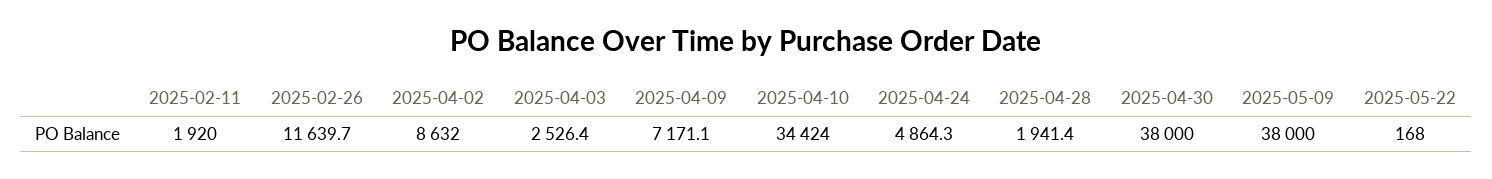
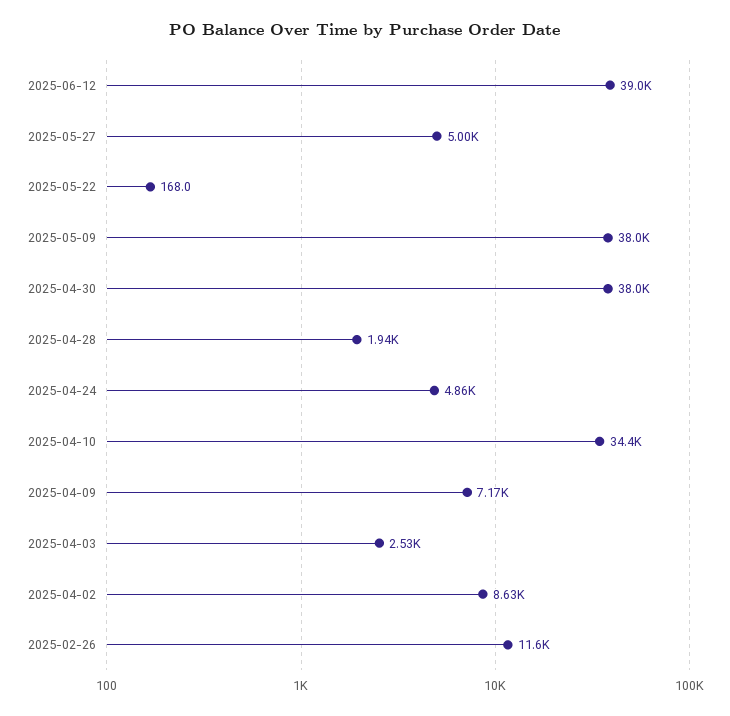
2025-02-11: 1920 -> none
2025-06-12: none -> 39000
2025-05-27: none -> 5000

